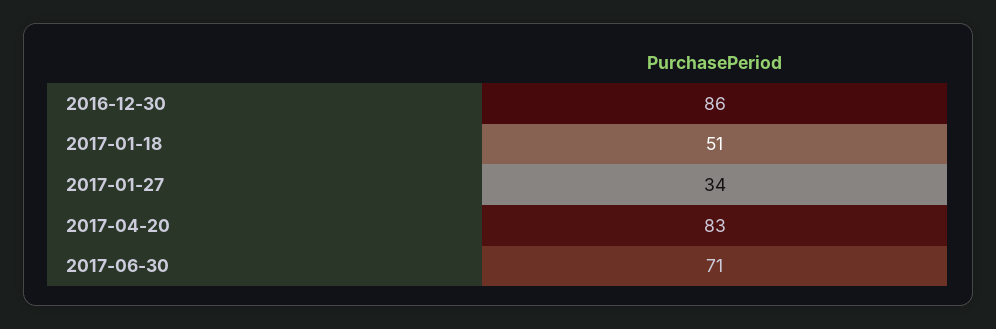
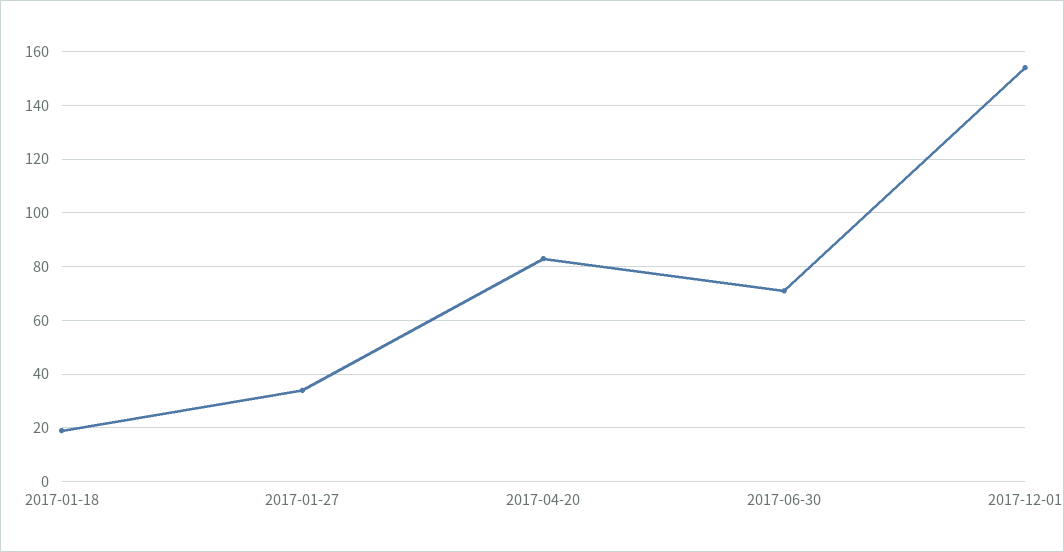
2016-12-30: 86 -> none
2017-01-18: 51 -> 20
2017-12-01: none -> 155

